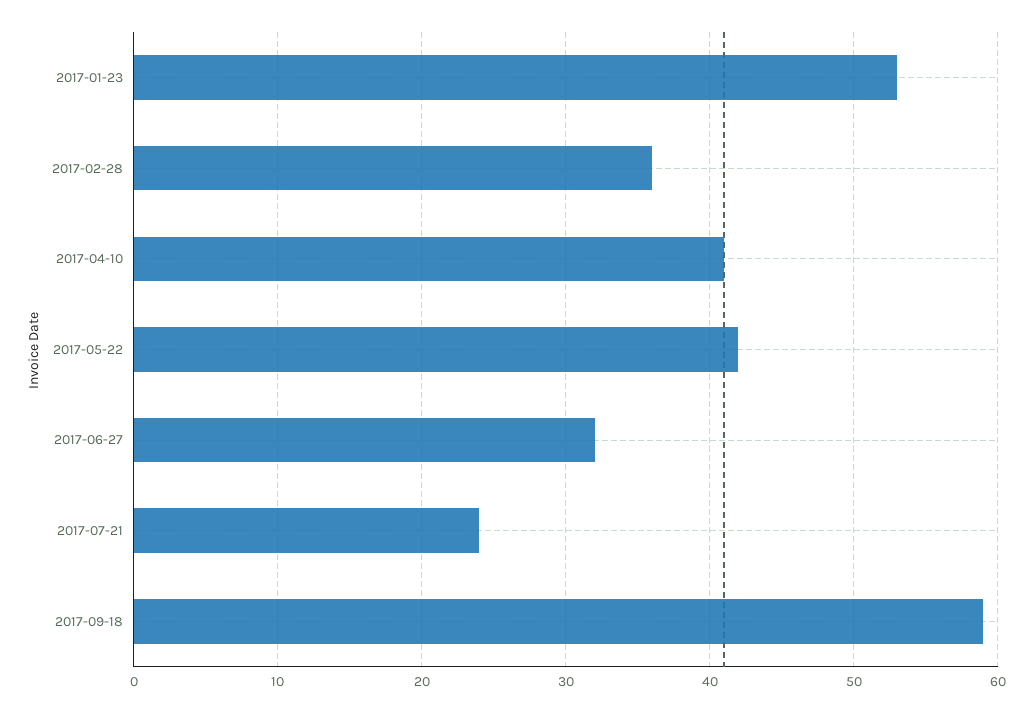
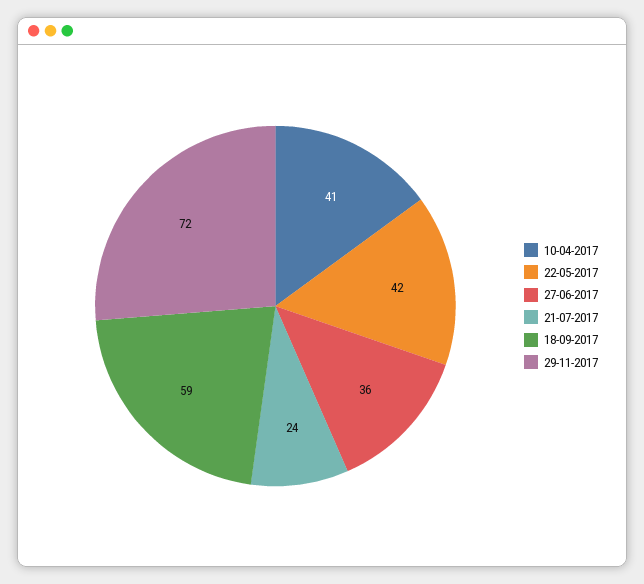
2017-01-23: 53 -> none
2017-02-28: 36 -> none
2017-06-27: 32 -> 36
29-11-2017: none -> 72

